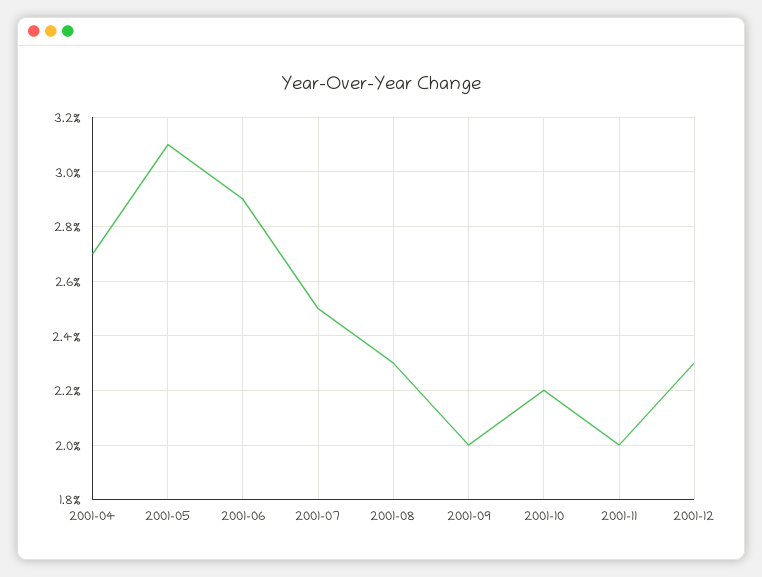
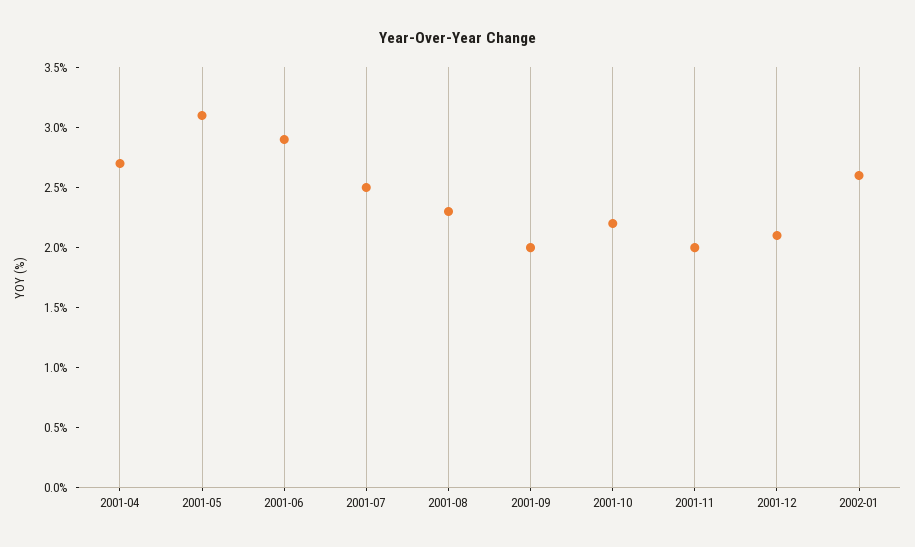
2001-12: 2.3 -> 2.1
2002-01: none -> 2.6

